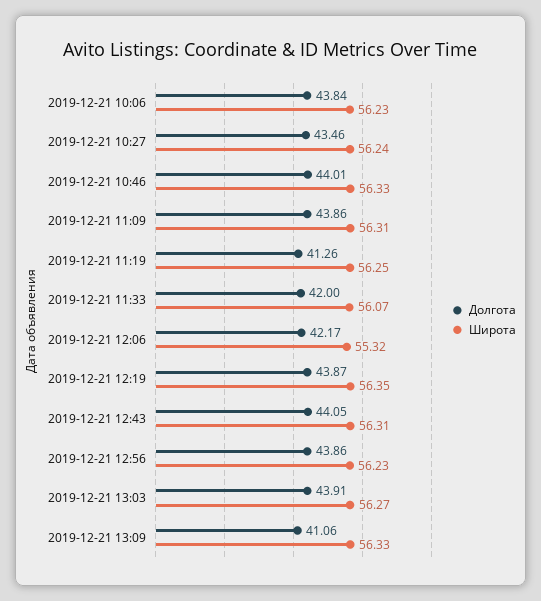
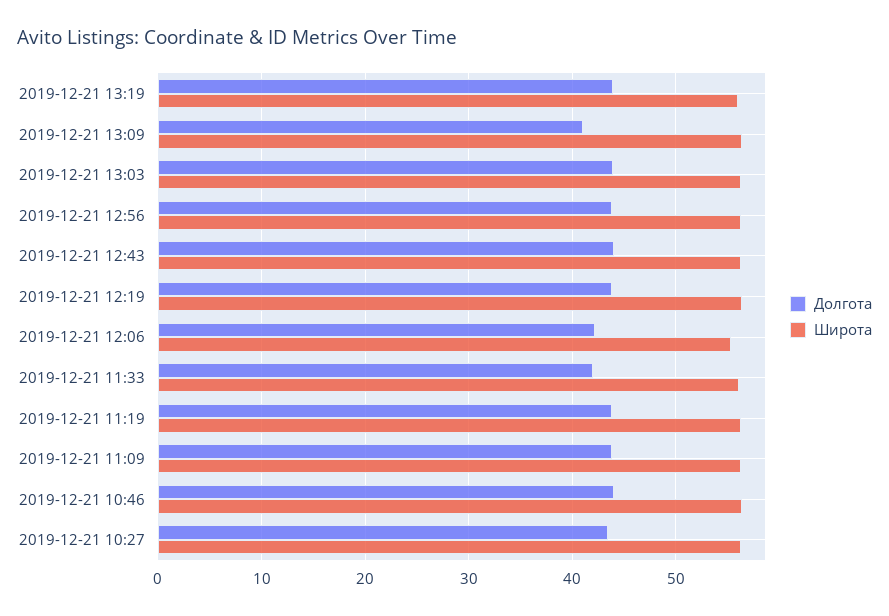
Долгота, 2019-12-21 10:06: 43.84 -> none
Широта, 2019-12-21 10:06: 56.23 -> none
Долгота, 2019-12-21 11:19: 41.26 -> 44
Долгота, 2019-12-21 13:19: none -> 44
Широта, 2019-12-21 13:19: none -> 56

